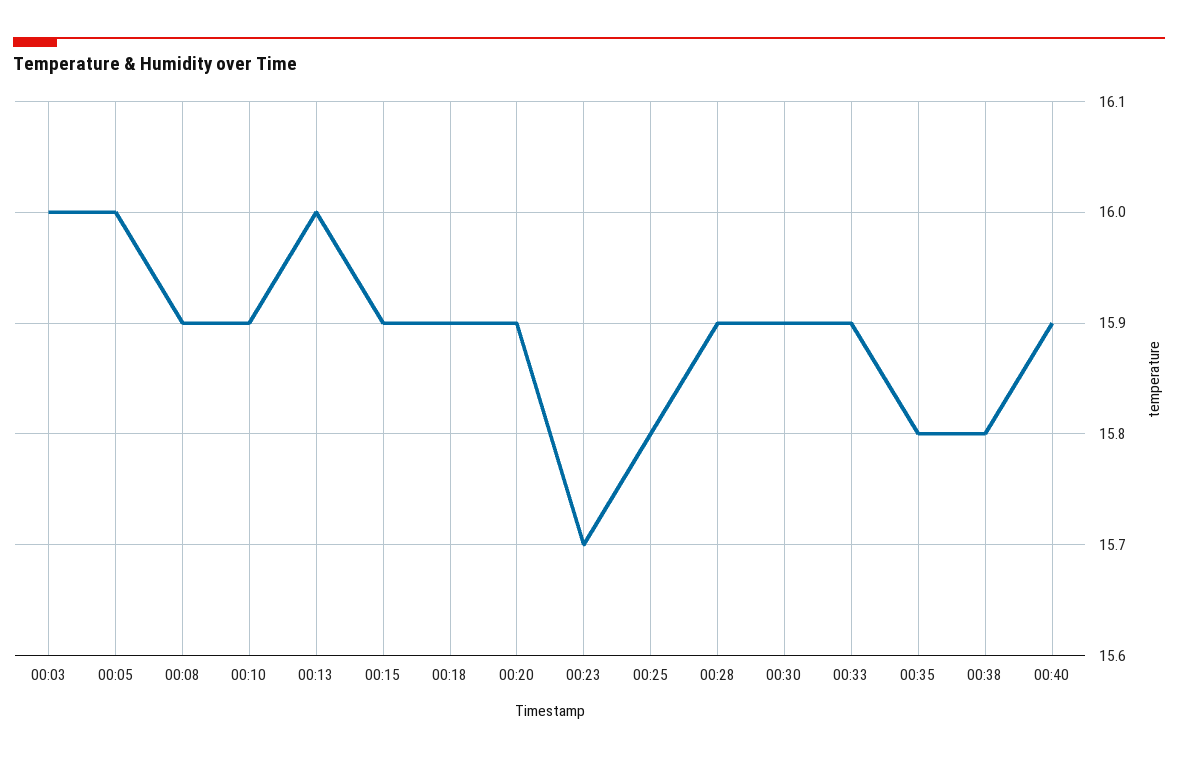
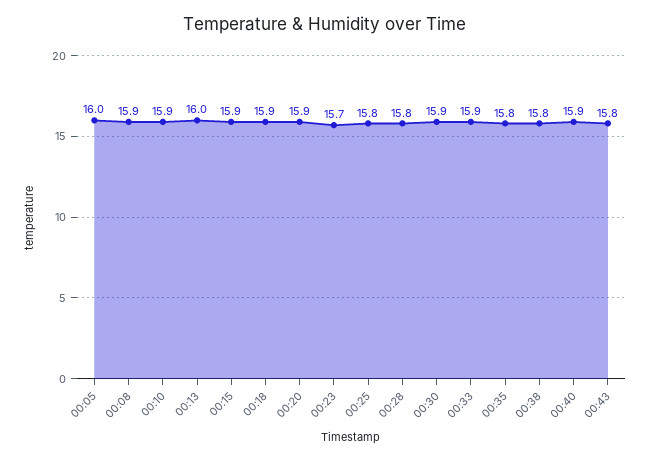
00:03: 16 -> none
00:28: 15.9 -> 15.8
00:43: none -> 15.8

